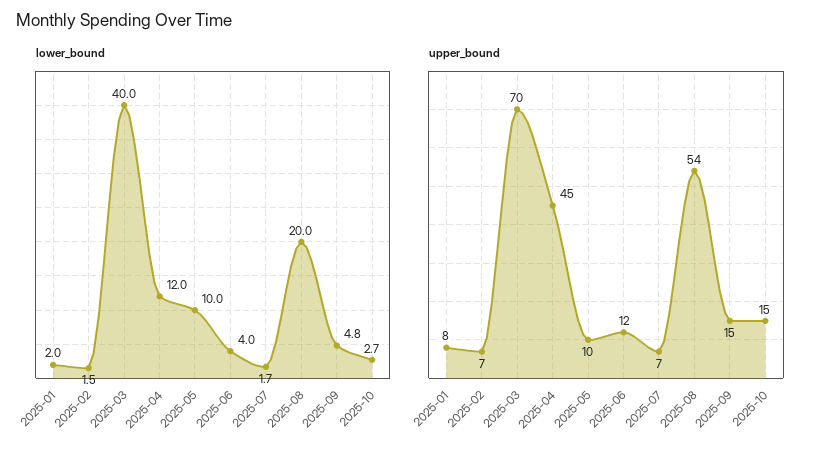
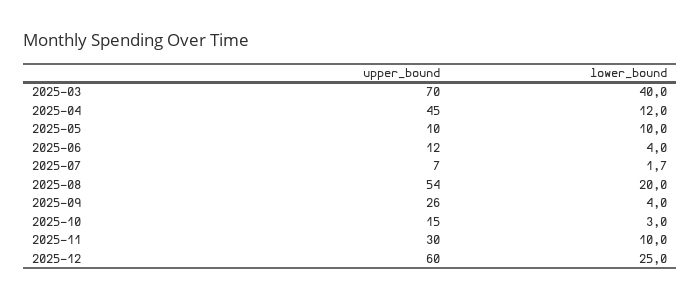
lower_bound, 2025-01: 2 -> none
lower_bound, 2025-02: 1.5 -> none
lower_bound, 2025-09: 4.8 -> 4
lower_bound, 2025-10: 2.7 -> 3
upper_bound, 2025-01: 8 -> none
upper_bound, 2025-02: 7 -> none
upper_bound, 2025-09: 15 -> 26
upper_bound, 2025-11: none -> 30
lower_bound, 2025-11: none -> 10
upper_bound, 2025-12: none -> 60
lower_bound, 2025-12: none -> 25

